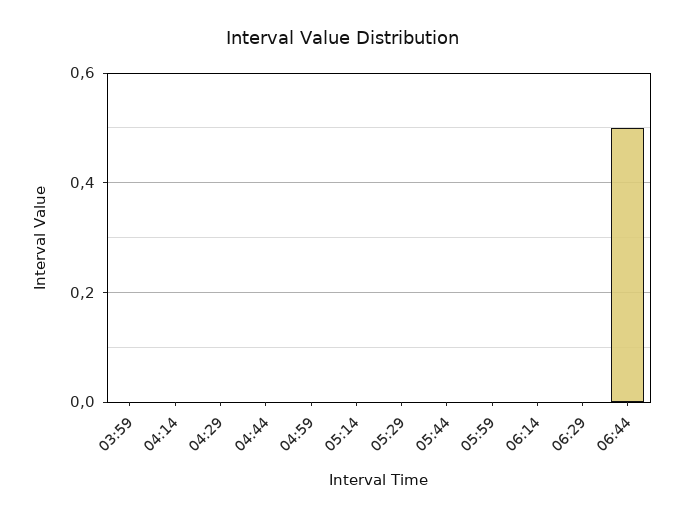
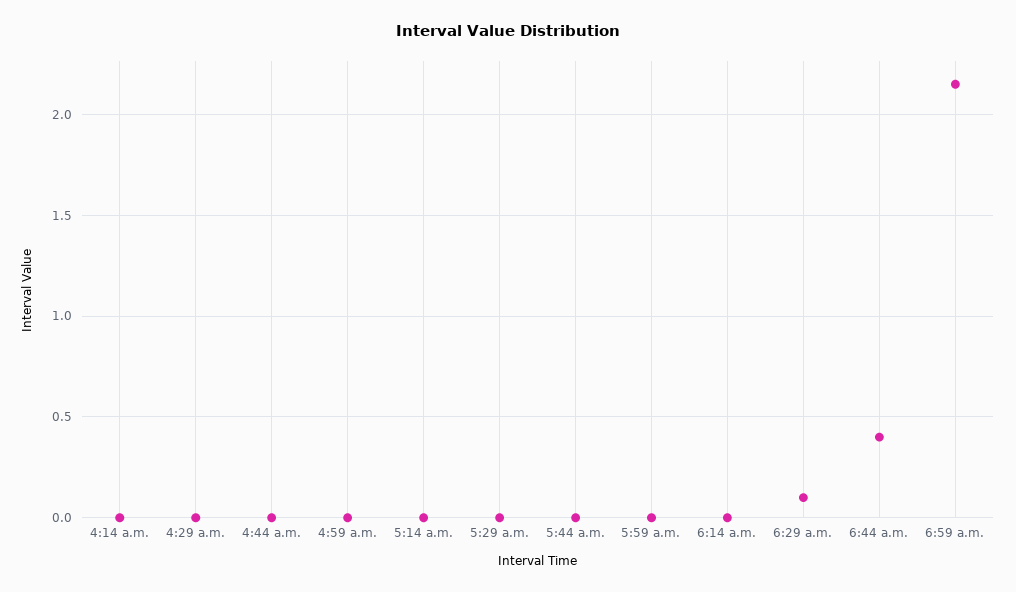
03:59: 0 -> none
06:29: 0 -> 0.1
06:44: 0.5 -> 0.4
6:59 a.m.: none -> 2.15

